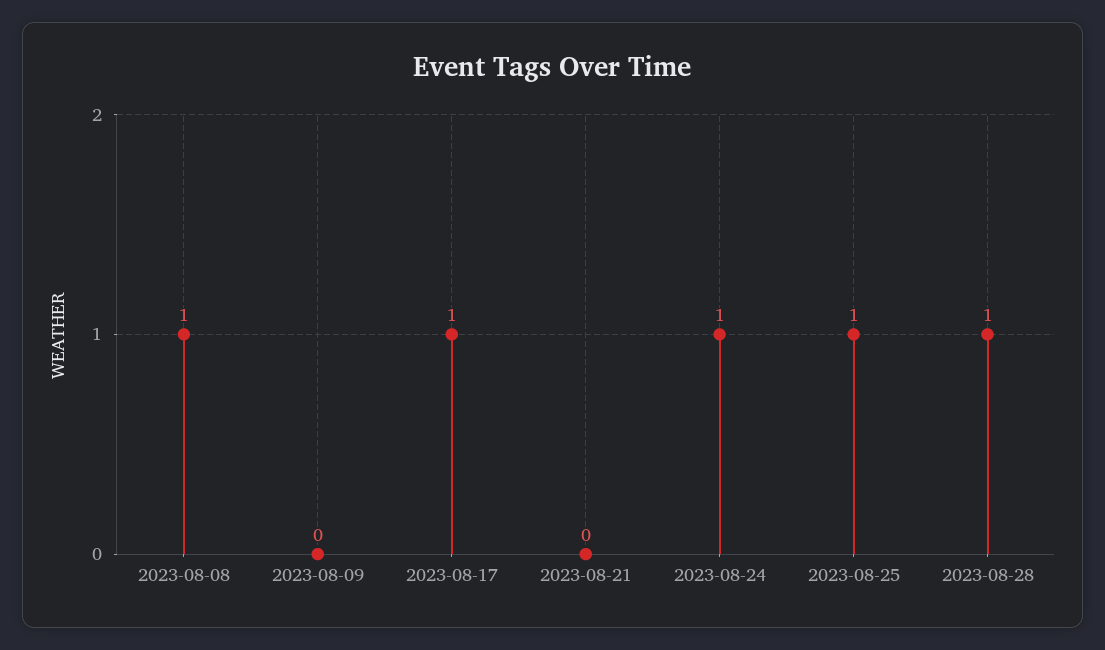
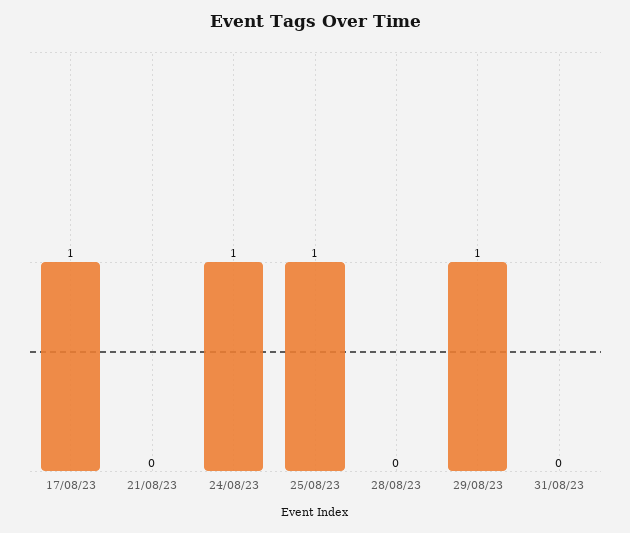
2023-08-08: 1 -> none
2023-08-09: 0 -> none
2023-08-28: 1 -> 0
29/08/23: none -> 1
31/08/23: none -> 0

